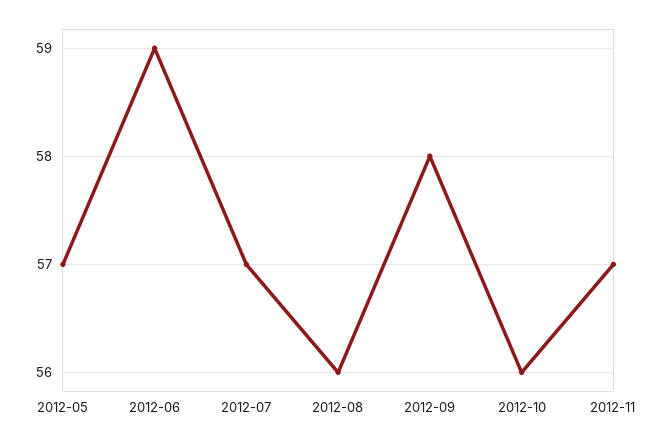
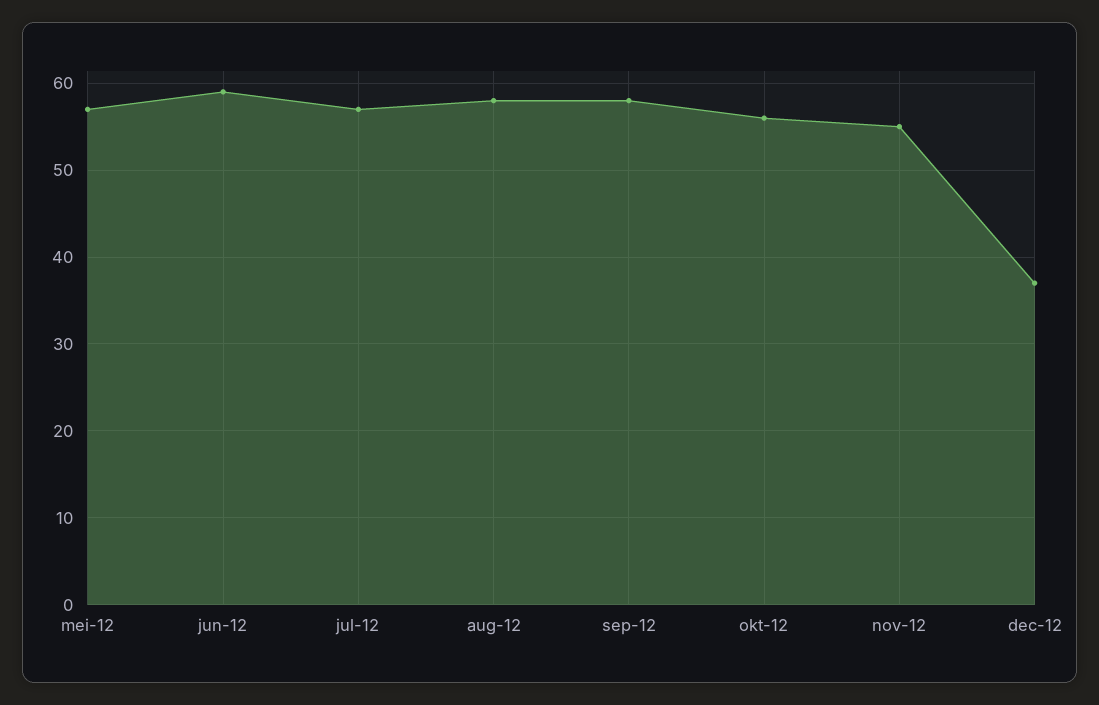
2012-08: 56 -> 58
2012-11: 57 -> 55
dec-12: none -> 37

